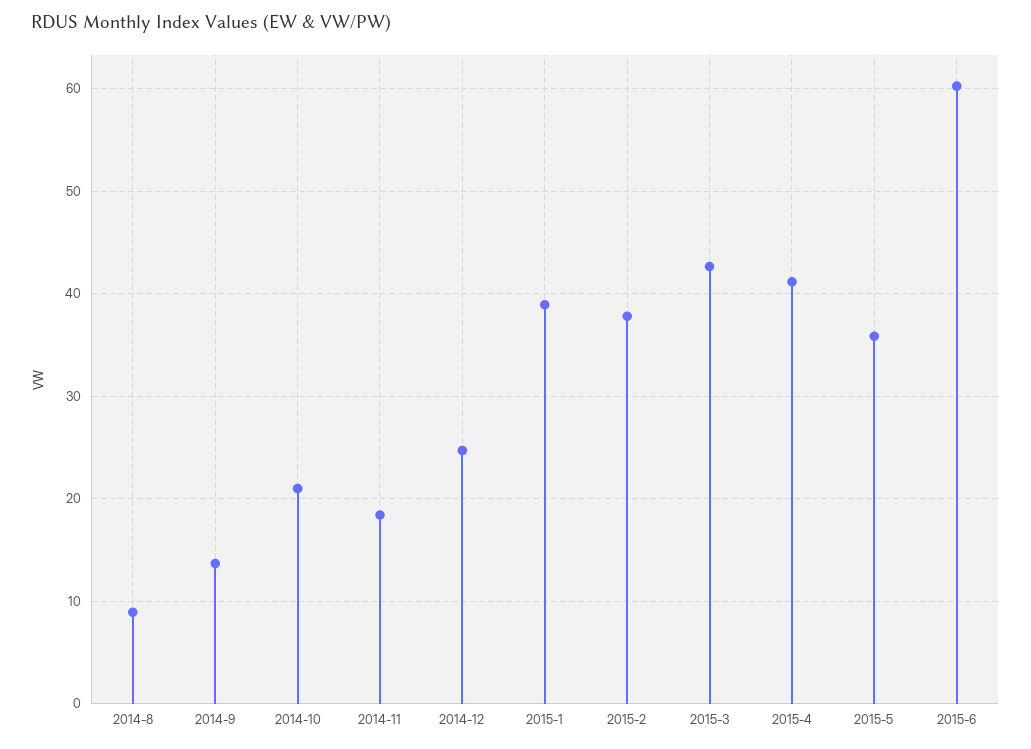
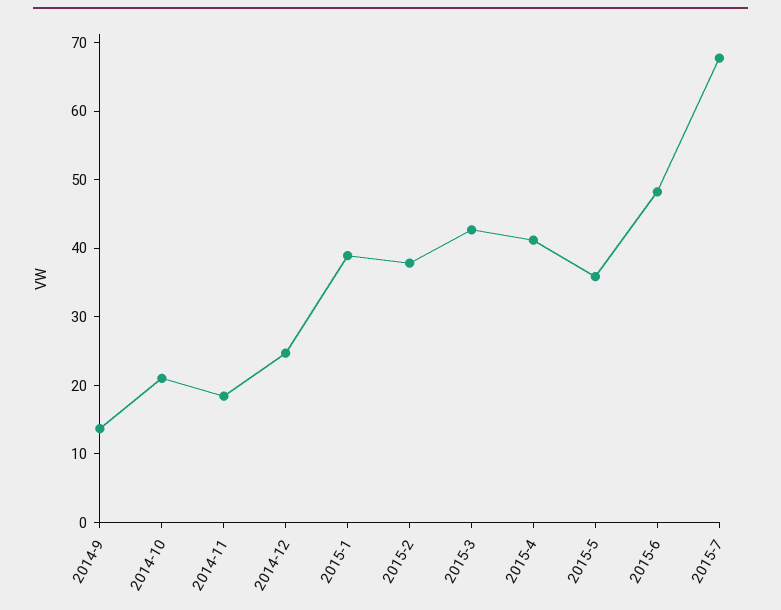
2014-8: 9 -> none
2015-6: 60 -> 48
2015-7: none -> 68

